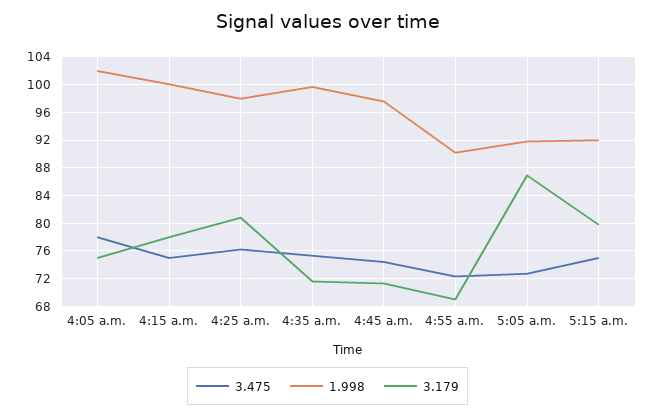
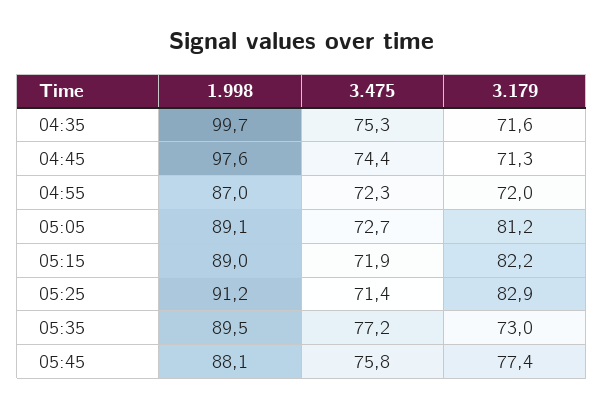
3.475, 4:05 a.m.: 78 -> none
1.998, 4:05 a.m.: 102 -> none
3.179, 4:05 a.m.: 75 -> none
3.475, 4:15 a.m.: 75 -> none
1.998, 4:15 a.m.: 100 -> none
3.179, 4:15 a.m.: 78 -> none
3.475, 4:25 a.m.: 76 -> none
1.998, 4:25 a.m.: 98 -> none
3.179, 4:25 a.m.: 81 -> none
1.998, 4:55 a.m.: 90 -> 87
3.179, 4:55 a.m.: 69 -> 72
1.998, 5:05 a.m.: 92 -> 89.1
3.179, 5:05 a.m.: 87 -> 81.2
3.475, 5:15 a.m.: 75 -> 71.9
1.998, 5:15 a.m.: 92 -> 89
3.179, 5:15 a.m.: 80 -> 82.2
1.998, 05:25: none -> 91.2
3.475, 05:25: none -> 71.4
3.179, 05:25: none -> 82.9
1.998, 05:35: none -> 89.5
3.475, 05:35: none -> 77.2
3.179, 05:35: none -> 73
1.998, 05:45: none -> 88.1
3.475, 05:45: none -> 75.8
3.179, 05:45: none -> 77.4

